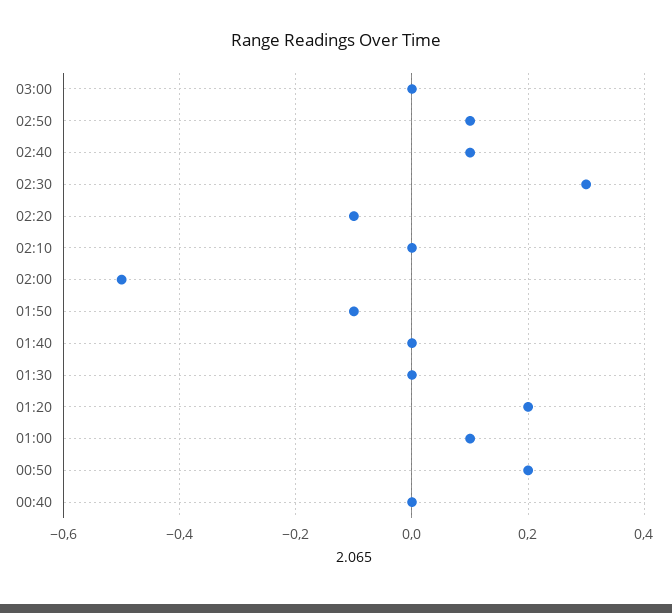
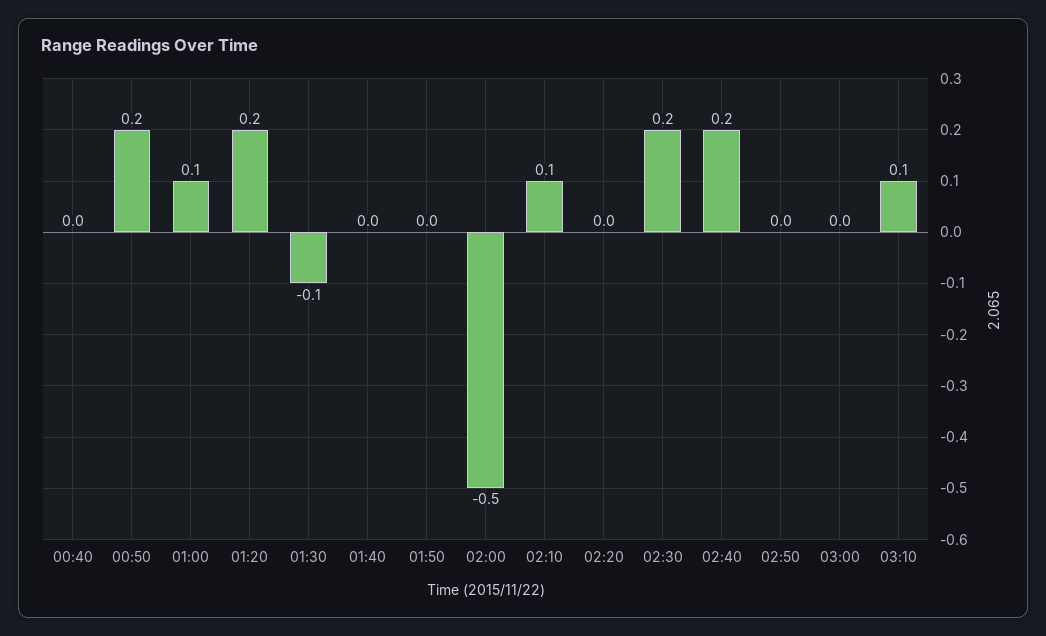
02:50: 0.1 -> 0
02:40: 0.1 -> 0.2
02:30: 0.3 -> 0.2
02:20: -0.1 -> 0
02:10: 0 -> 0.1
01:50: -0.1 -> 0
01:30: 0 -> -0.1
03:10: none -> 0.1

